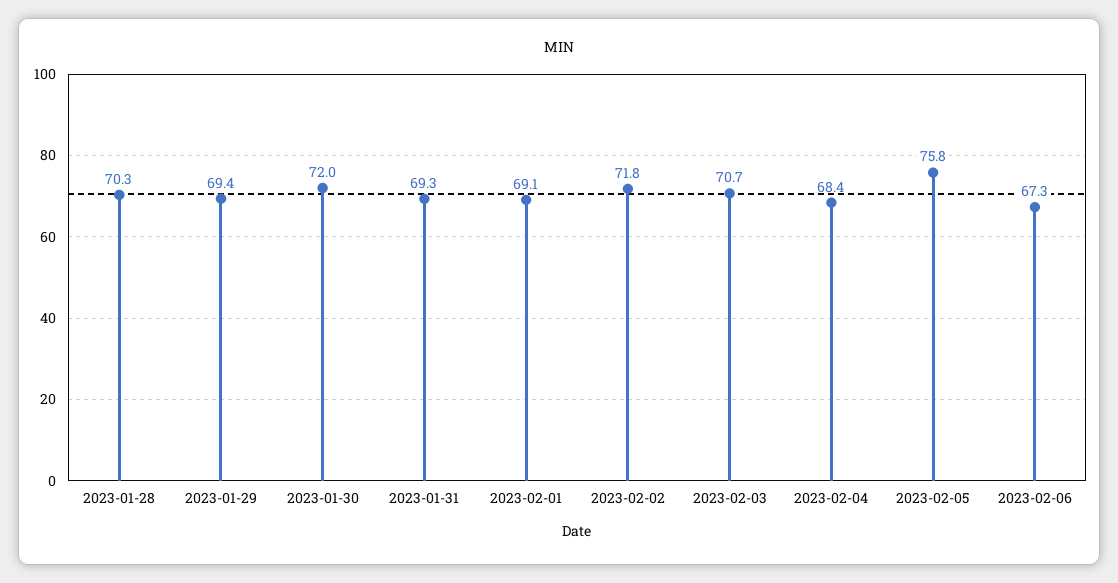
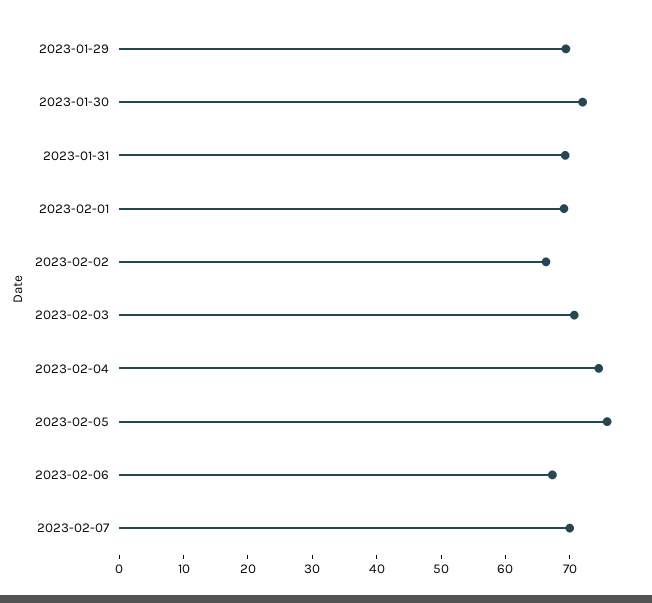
2023-01-28: 70.3 -> none
2023-02-02: 71.8 -> 66
2023-02-04: 68.4 -> 74
2023-02-07: none -> 70

